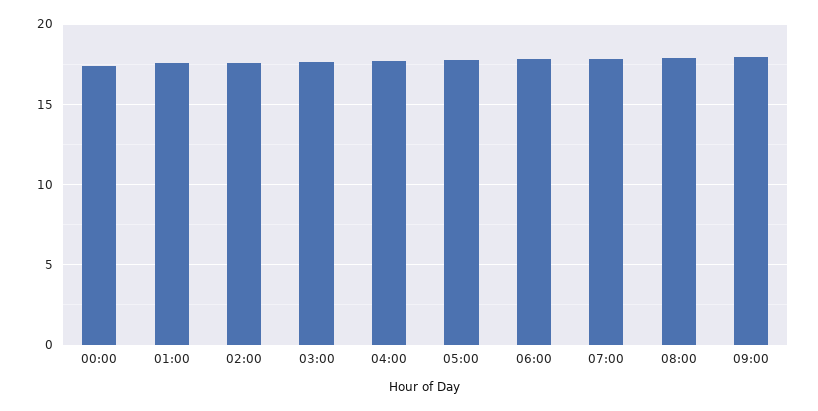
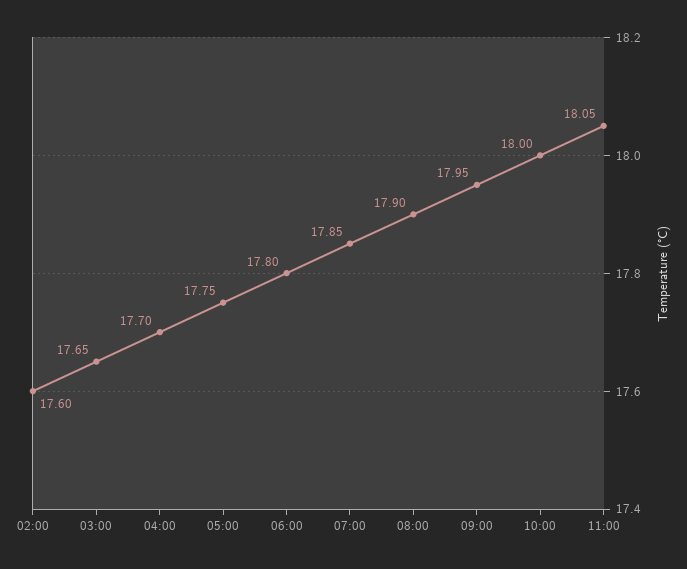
00:00: 17.5 -> none
01:00: 17.5 -> none
10:00: none -> 18
11:00: none -> 18.05

